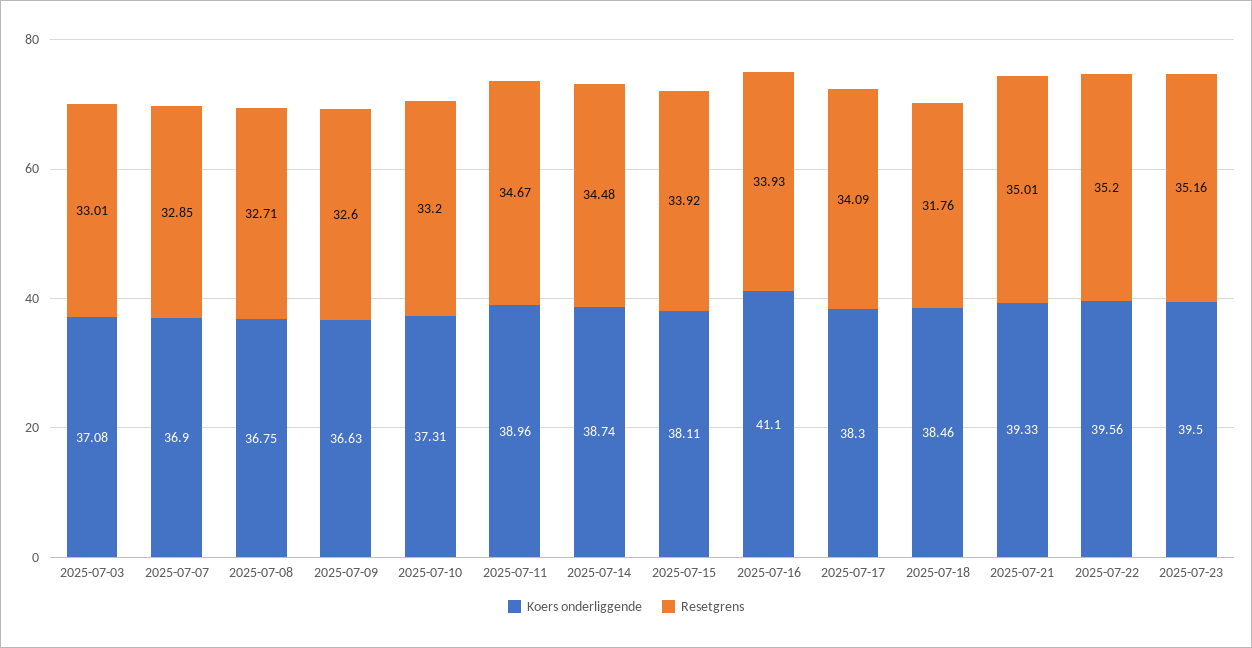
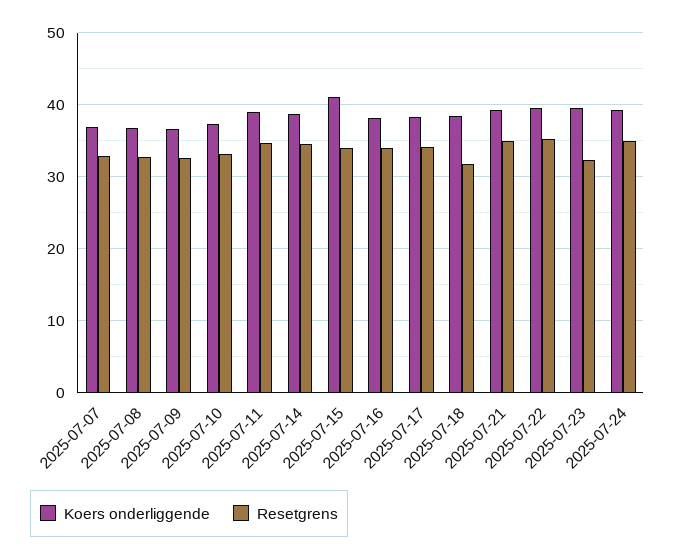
Koers onderliggende, 2025-07-03: 37.08 -> none
Resetgrens, 2025-07-03: 33.01 -> none
Koers onderliggende, 2025-07-15: 38.11 -> 41
Koers onderliggende, 2025-07-16: 41.1 -> 38
Resetgrens, 2025-07-23: 35.16 -> 32
Koers onderliggende, 2025-07-24: none -> 39
Resetgrens, 2025-07-24: none -> 35

